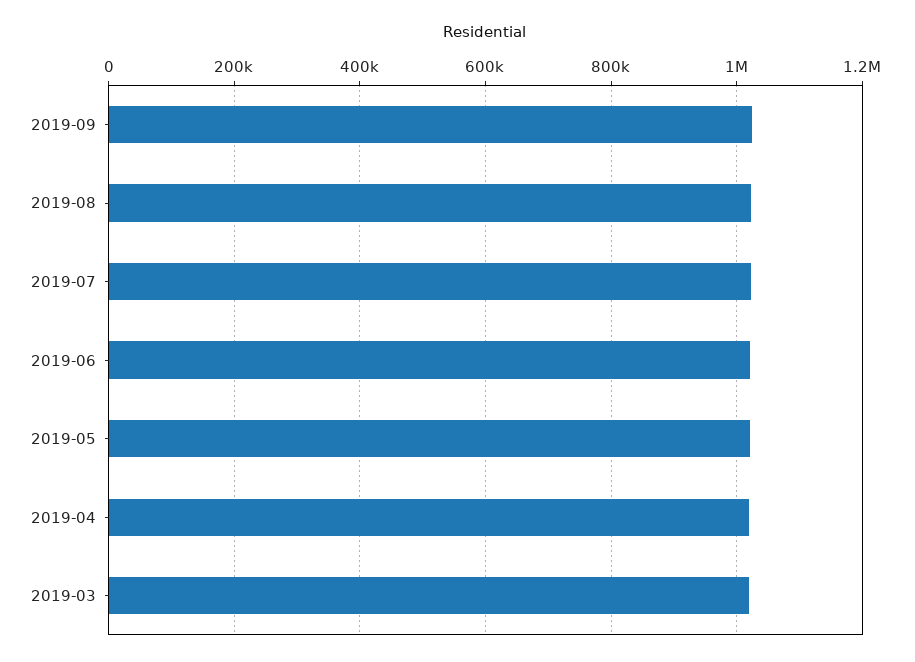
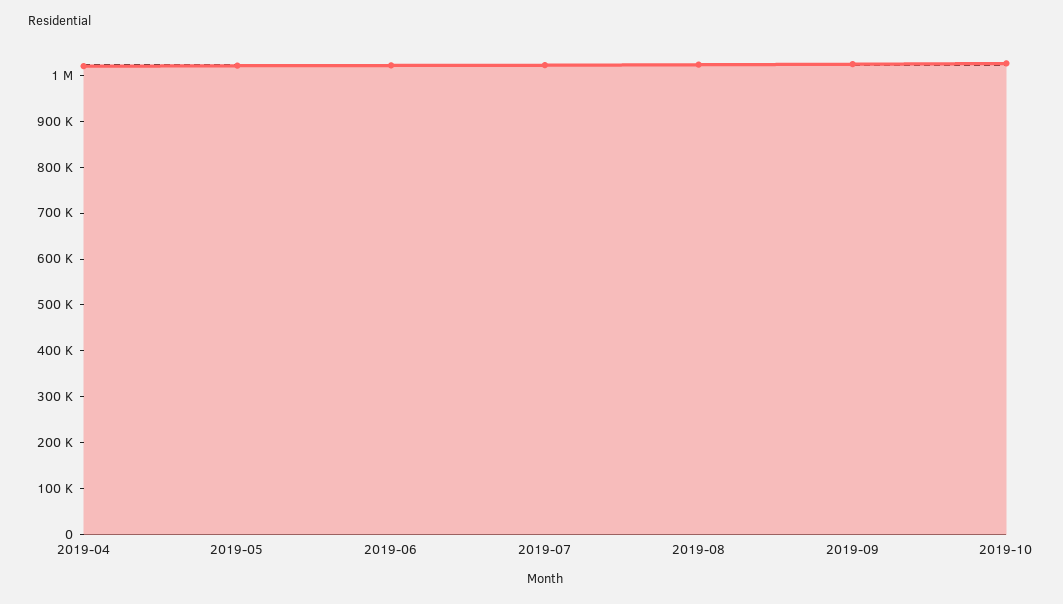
2019-03: 1020000 -> none
2019-10: none -> 1020000

